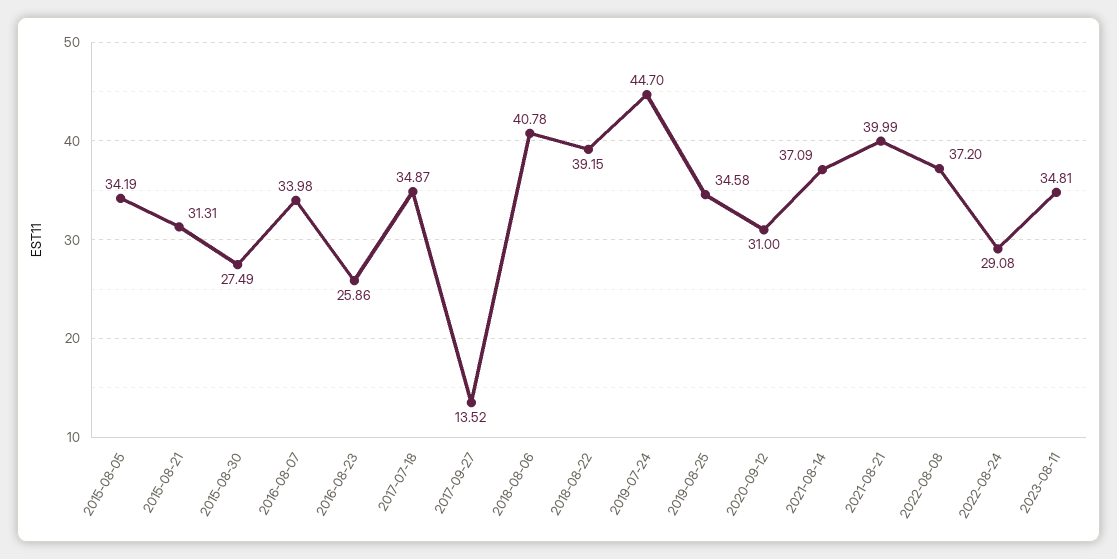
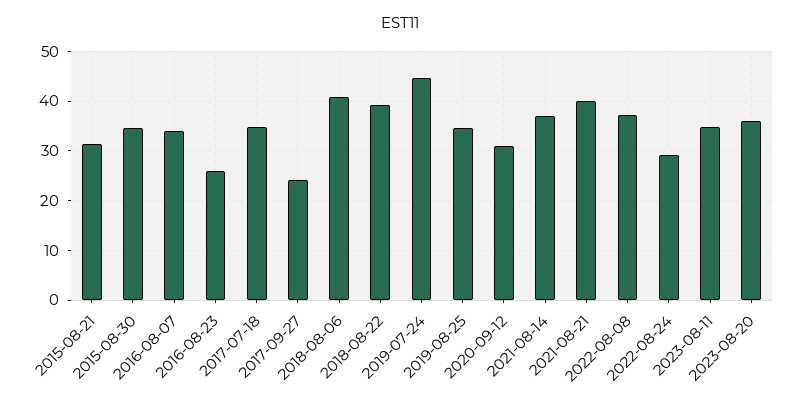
2015-08-05: 34.19 -> none
2015-08-30: 27.49 -> 34
2017-09-27: 13.52 -> 24
2023-08-20: none -> 36

